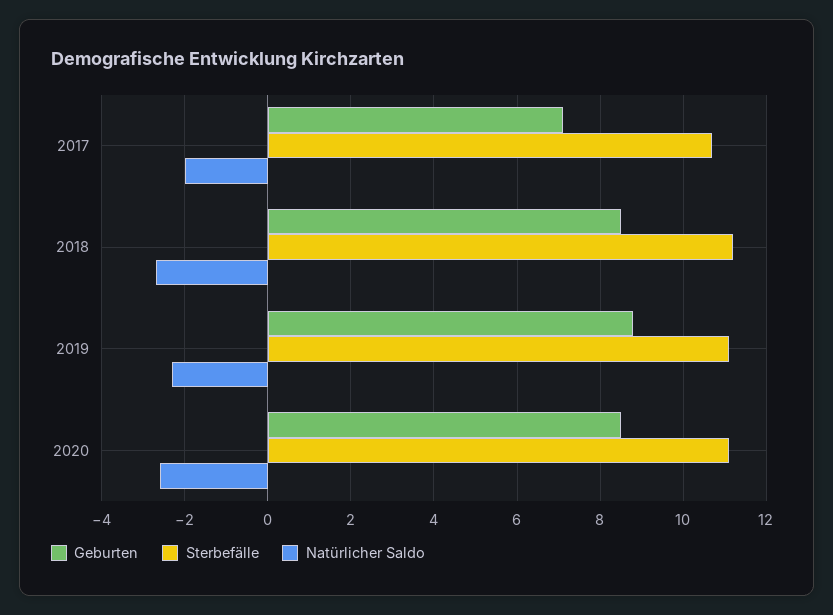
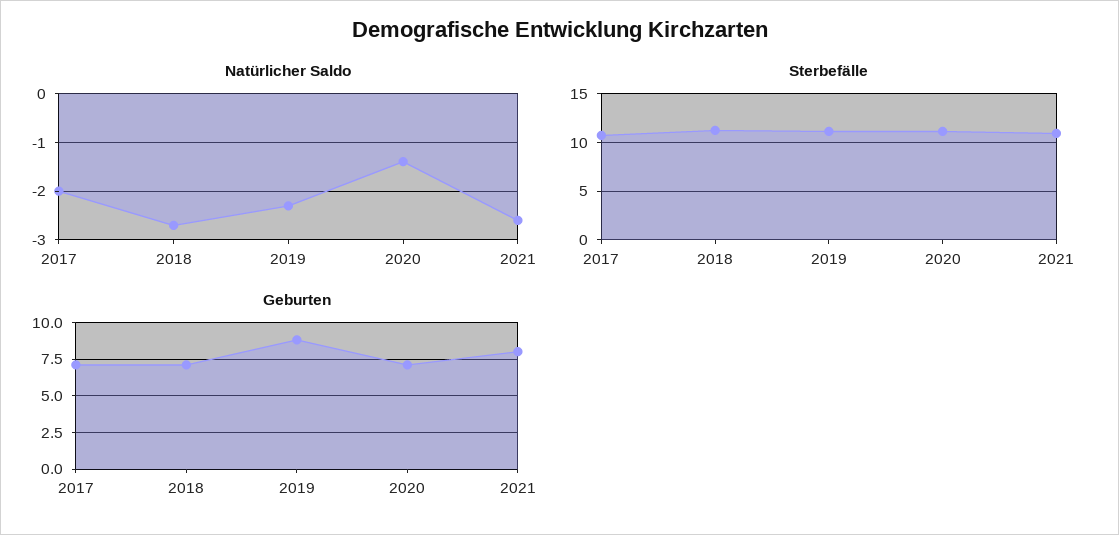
Geburten, 2018: 8.5 -> 7
Geburten, 2020: 8.5 -> 7
Natürlicher Saldo, 2020: -2.5 -> -1.5
Natürlicher Saldo, 2021: none -> -2.5
Sterbefälle, 2021: none -> 11
Geburten, 2021: none -> 8

